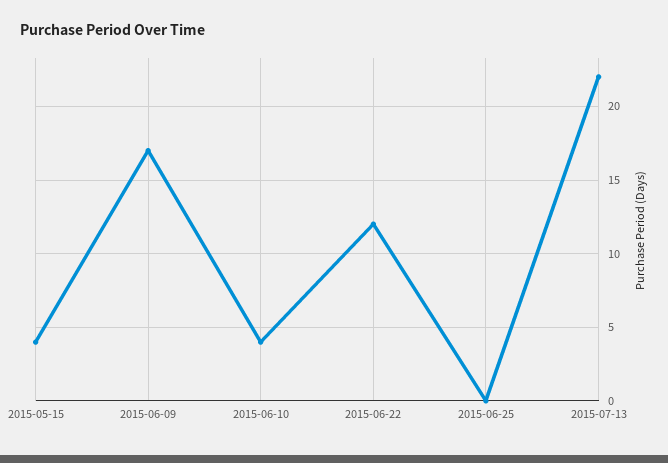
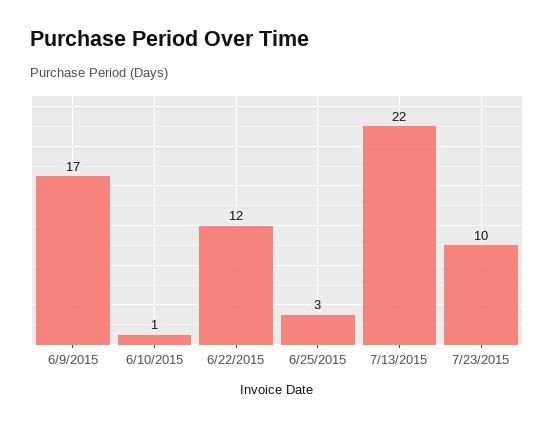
2015-05-15: 4 -> none
2015-06-10: 4 -> 1
2015-06-25: 0 -> 3
7/23/2015: none -> 10

